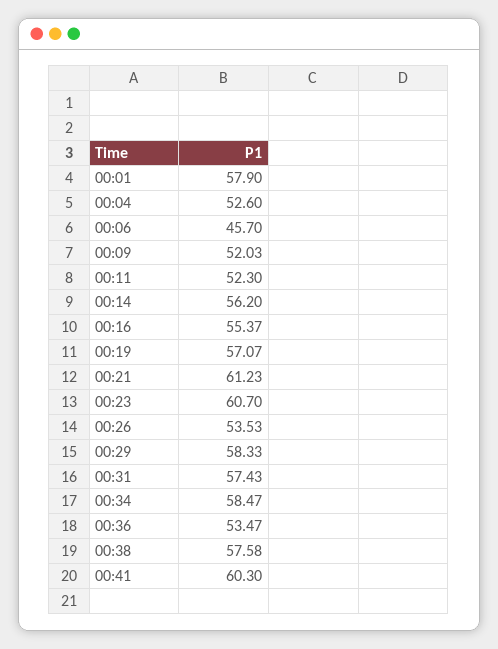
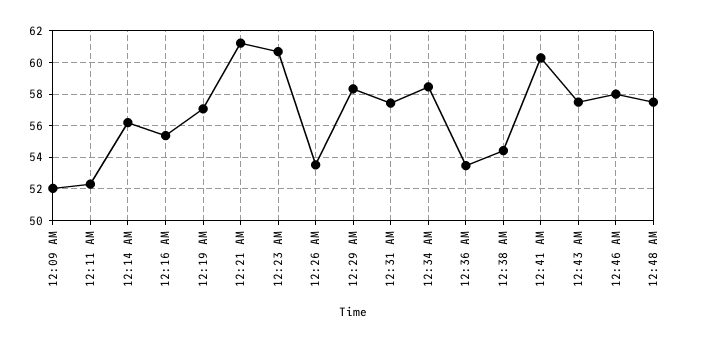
00:01: 57.9 -> none
00:04: 52.6 -> none
00:06: 45.7 -> none
00:38: 57.58 -> 54.5
12:43 AM: none -> 57.5
12:46 AM: none -> 58
12:48 AM: none -> 57.5

